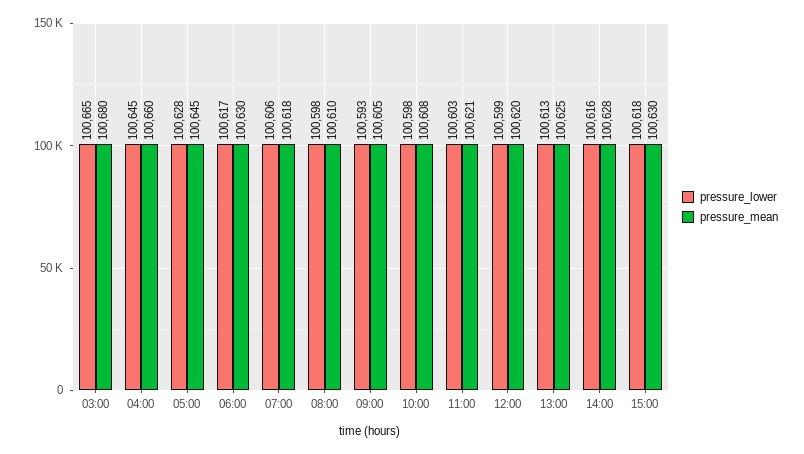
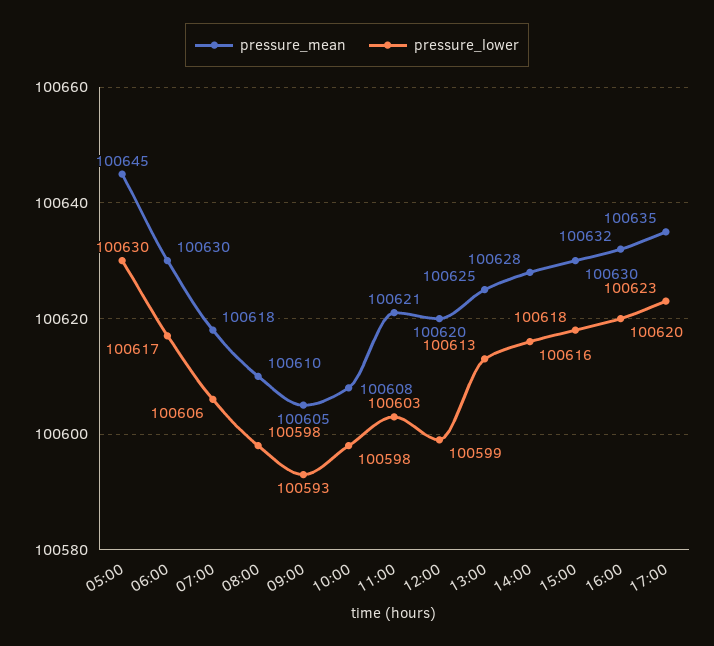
pressure_lower, 03:00: 100665 -> none
pressure_mean, 03:00: 100680 -> none
pressure_lower, 04:00: 100645 -> none
pressure_mean, 04:00: 100660 -> none
pressure_lower, 05:00: 100628 -> 100630
pressure_mean, 16:00: none -> 100632
pressure_lower, 16:00: none -> 100620
pressure_mean, 17:00: none -> 100635
pressure_lower, 17:00: none -> 100623

